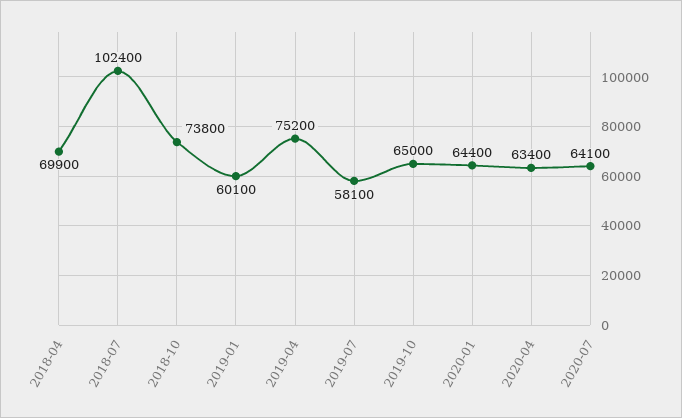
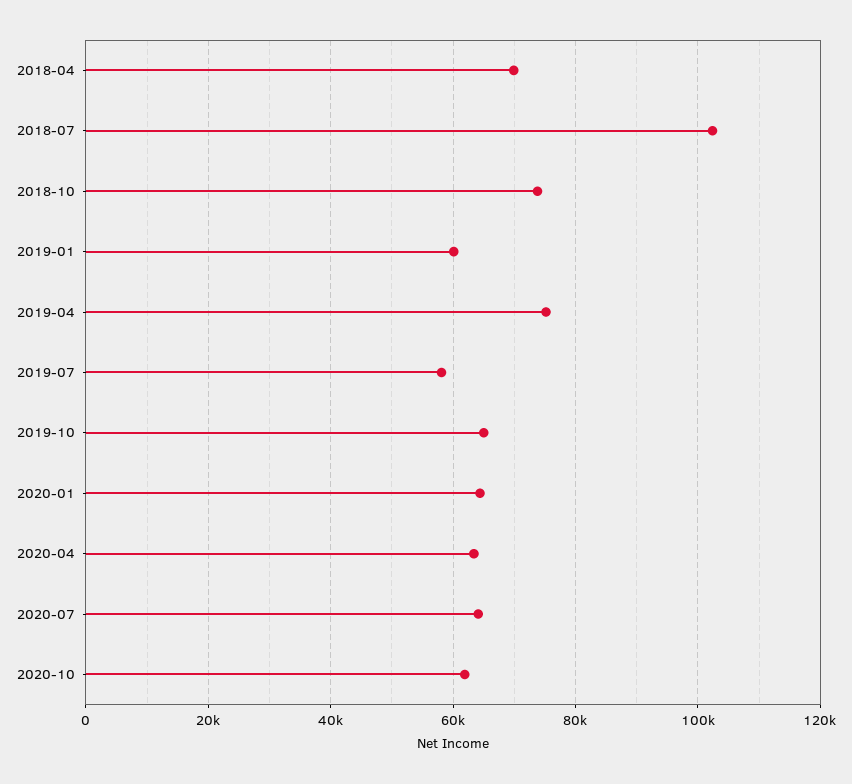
2020-10: none -> 62000

